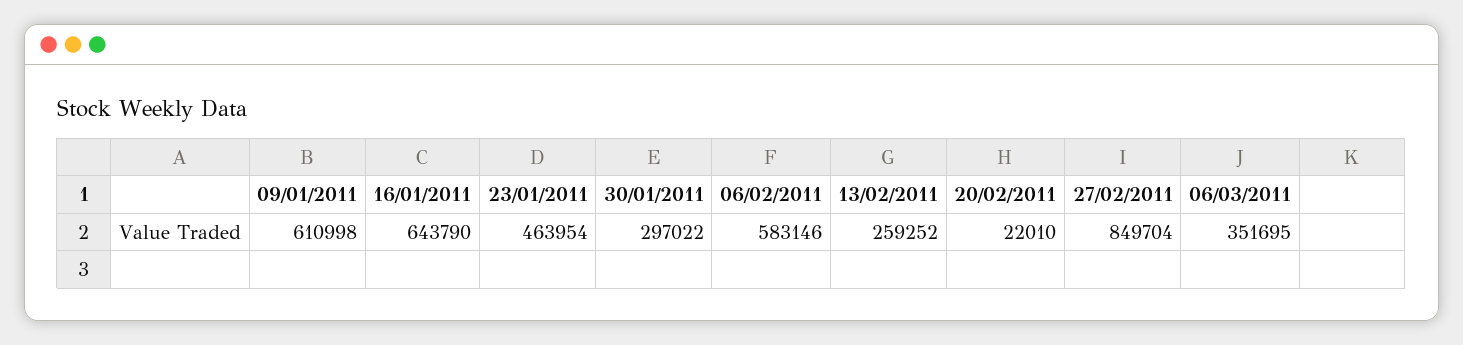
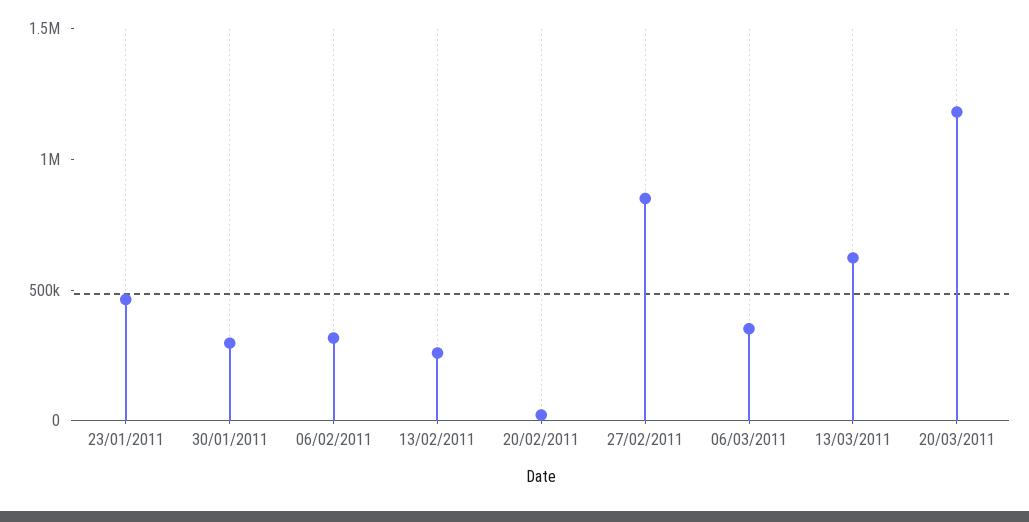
09/01/2011: 610998 -> none
16/01/2011: 643790 -> none
06/02/2011: 583146 -> 300000
13/03/2011: none -> 600000
20/03/2011: none -> 1200000

